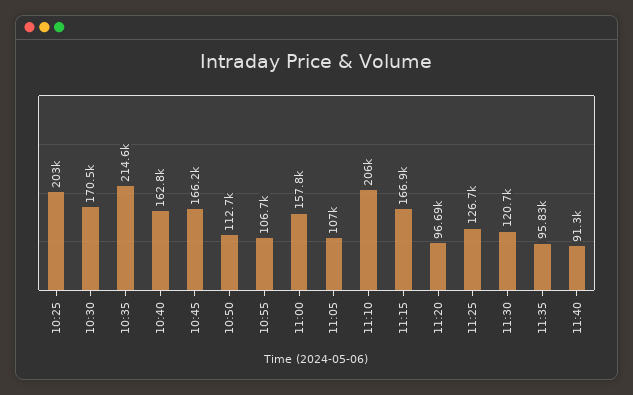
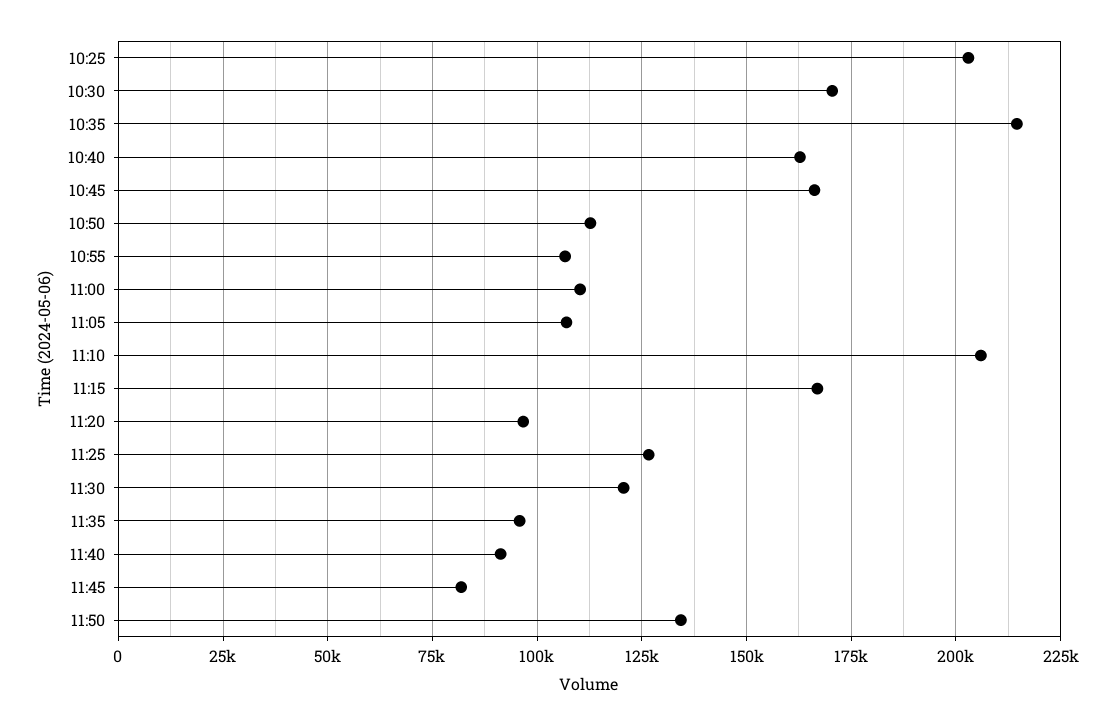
11:00: 157800 -> 110000
11:45: none -> 82500
11:50: none -> 135000

